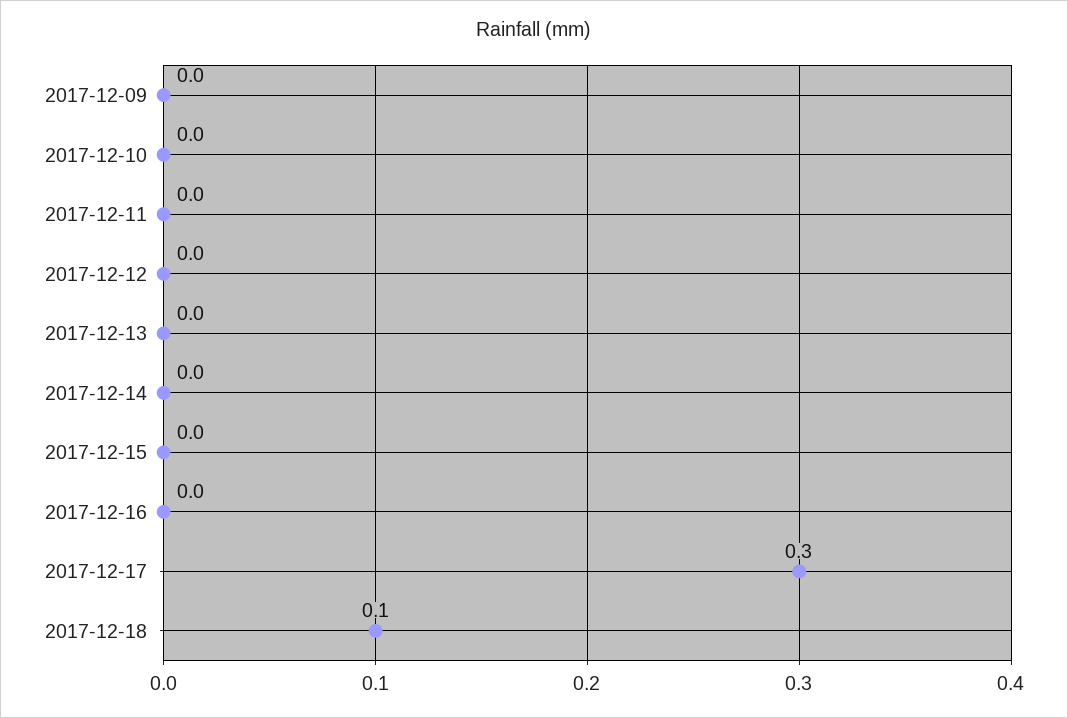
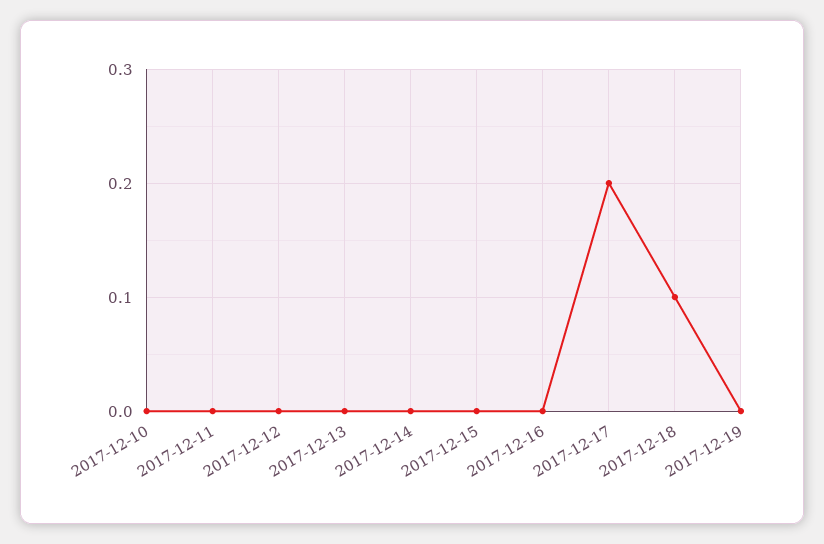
2017-12-09: 0 -> none
2017-12-17: 0.3 -> 0.2
2017-12-19: none -> 0

